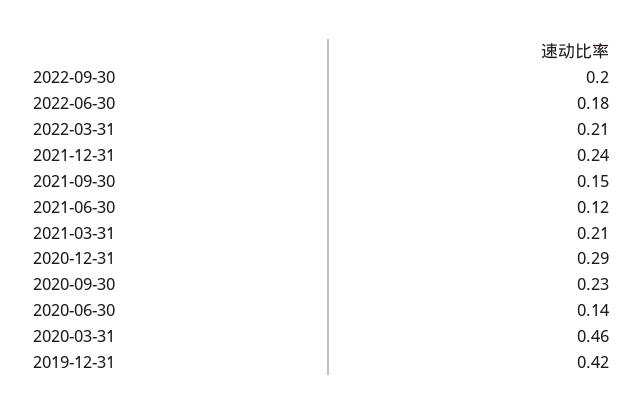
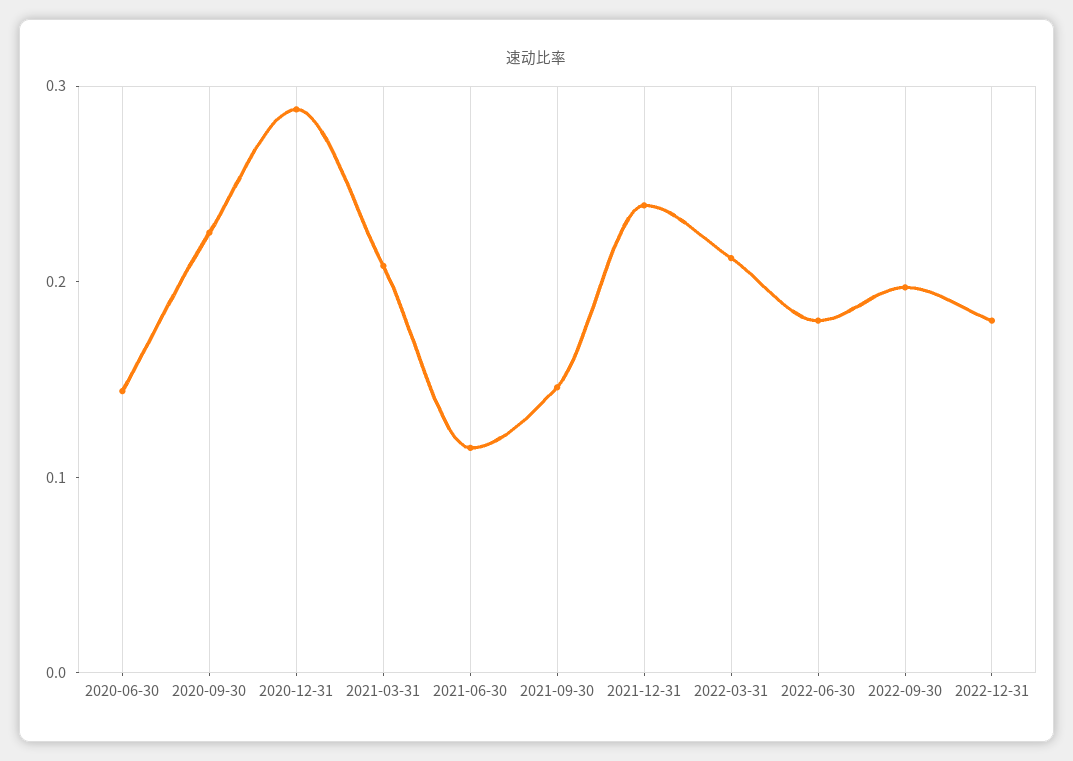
2020-03-31: 0.46 -> none
2019-12-31: 0.42 -> none
2022-12-31: none -> 0.18

